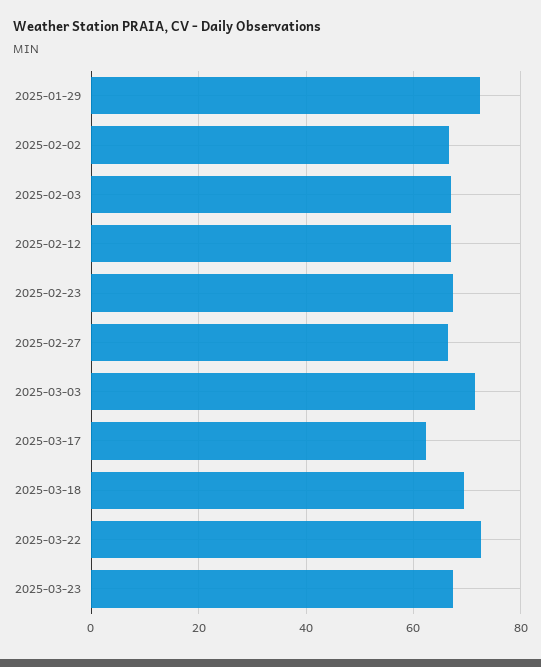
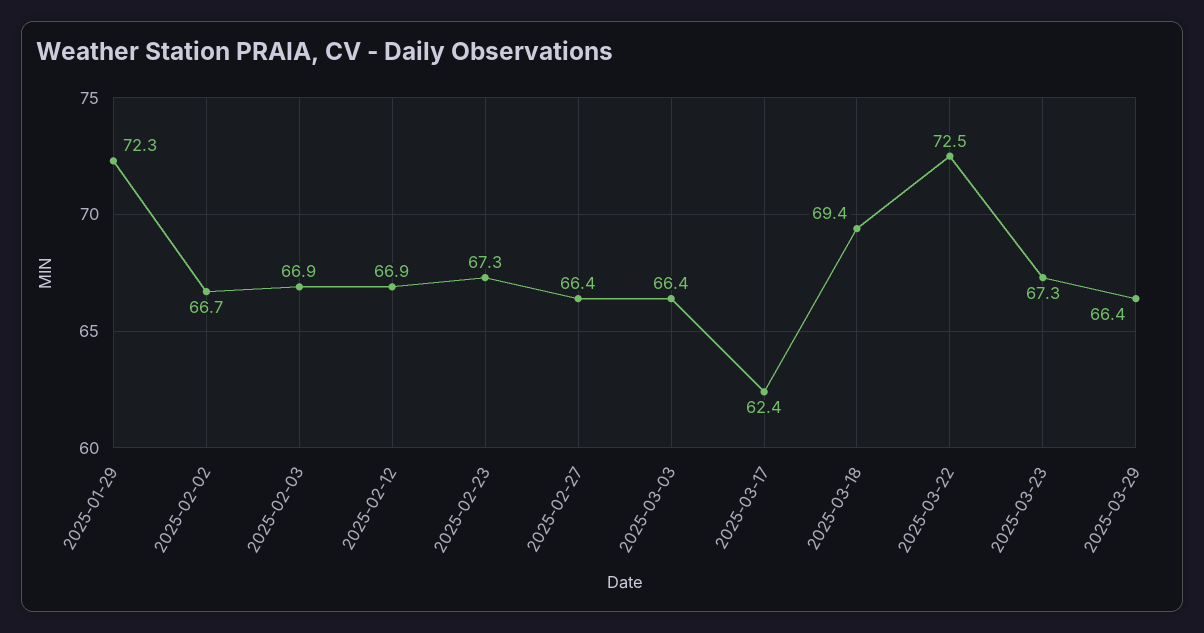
2025-03-03: 72 -> 66.4
2025-03-29: none -> 66.4

